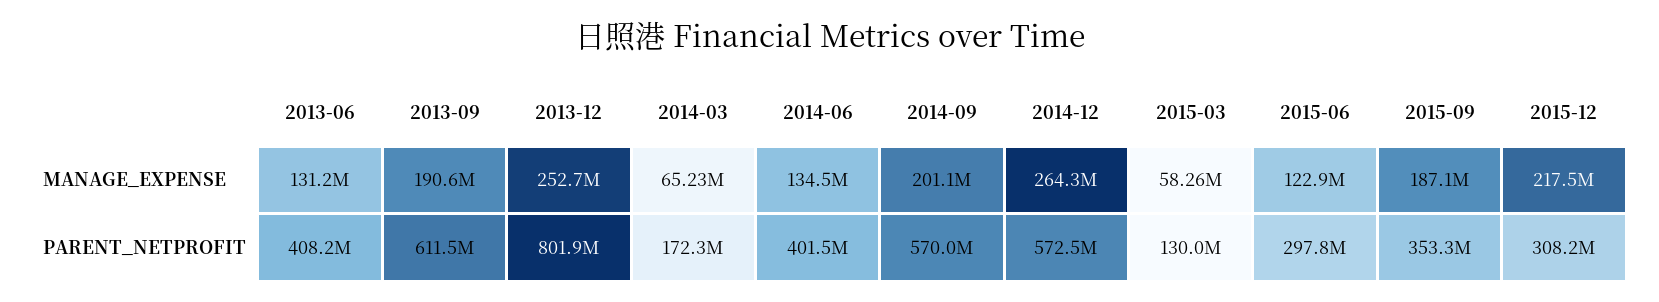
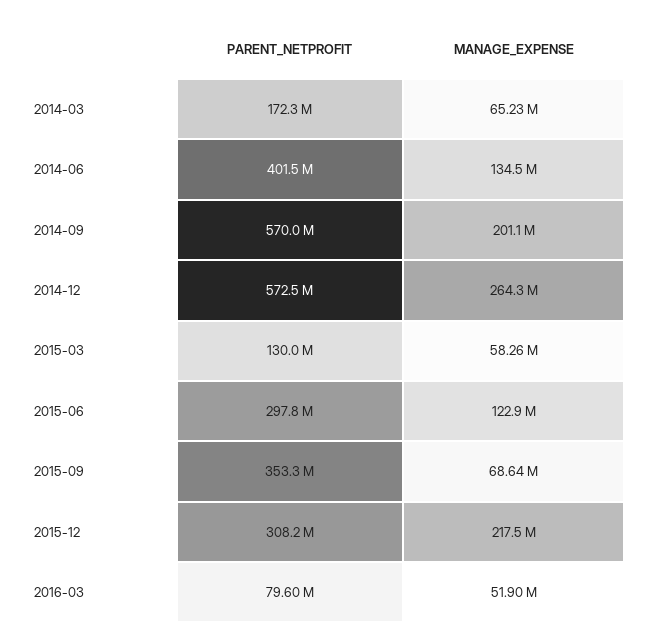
2013-06, MANAGE_EXPENSE: 131200000 -> none
2013-09, MANAGE_EXPENSE: 190600000 -> none
2013-12, MANAGE_EXPENSE: 252700000 -> none
2015-09, MANAGE_EXPENSE: 187100000 -> 68640000
2013-06, PARENT_NETPROFIT: 408200000 -> none
2013-09, PARENT_NETPROFIT: 611500000 -> none
2013-12, PARENT_NETPROFIT: 801900000 -> none
2016-03, PARENT_NETPROFIT: none -> 79600000
2016-03, MANAGE_EXPENSE: none -> 51900000

